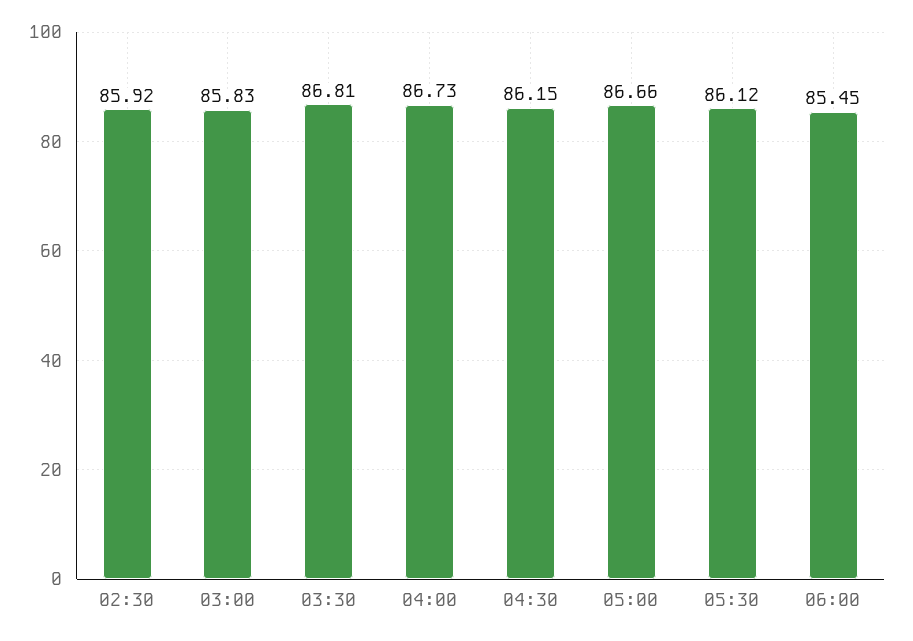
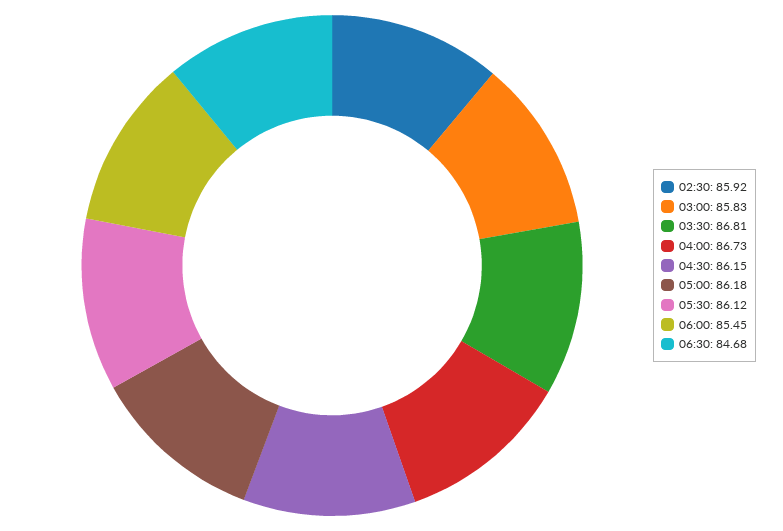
05:00: 86.66 -> 86.18
06:30: none -> 84.68

